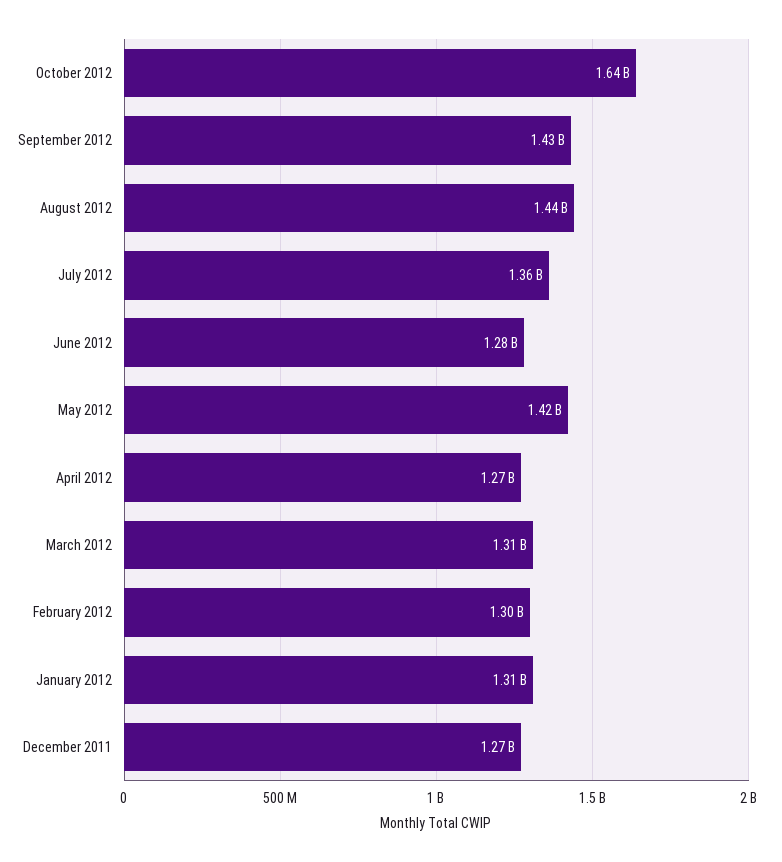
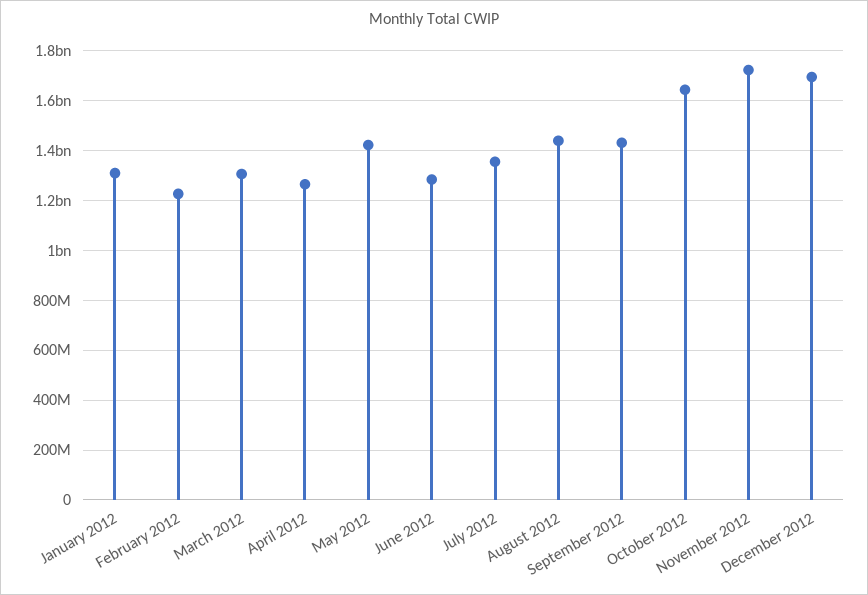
February 2012: 1300000000 -> 1225000000
December 2011: 1270000000 -> none
November 2012: none -> 1725000000
December 2012: none -> 1700000000

